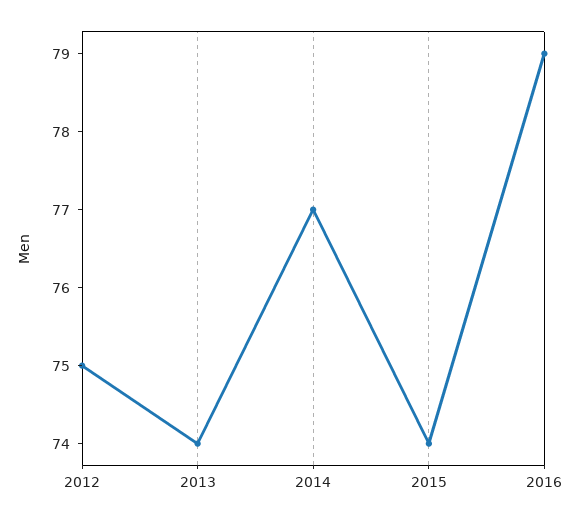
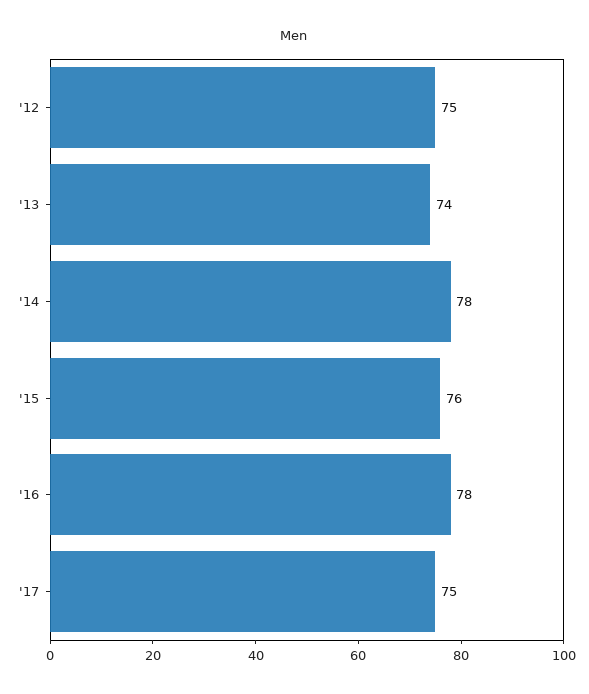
2014: 77 -> 78
2015: 74 -> 76
2016: 79 -> 78
'17: none -> 75

